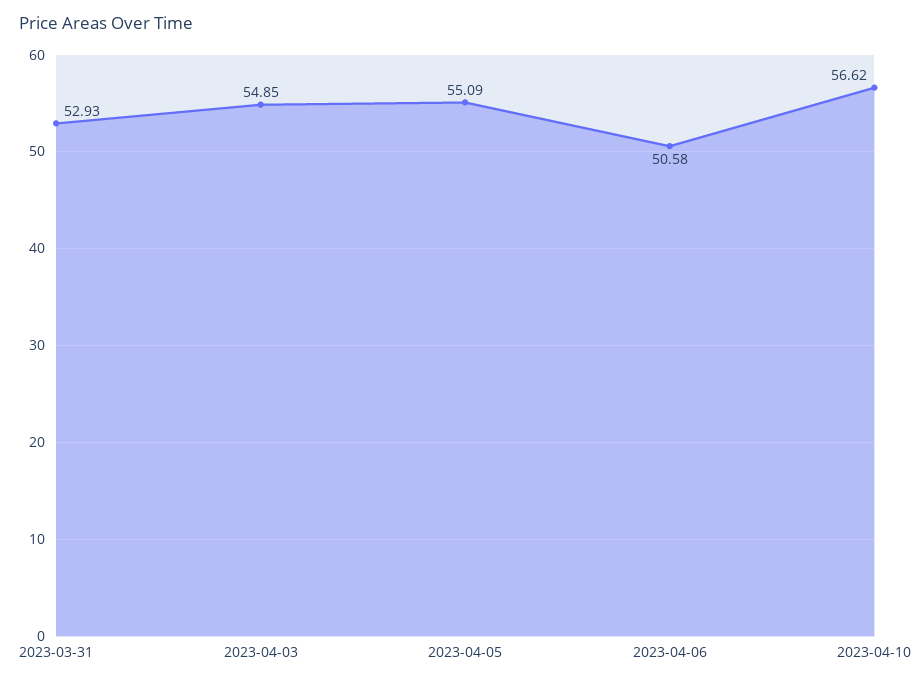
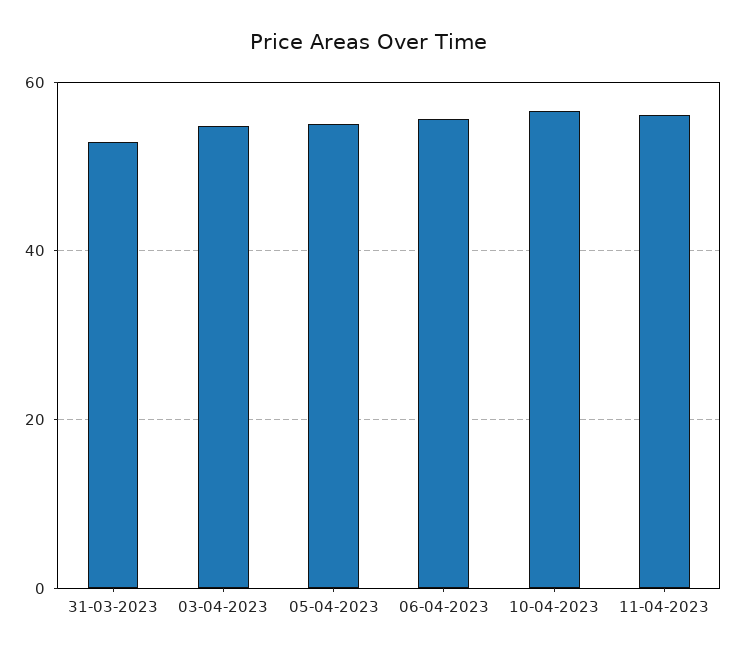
2023-04-06: 50.58 -> 56
11-04-2023: none -> 56

